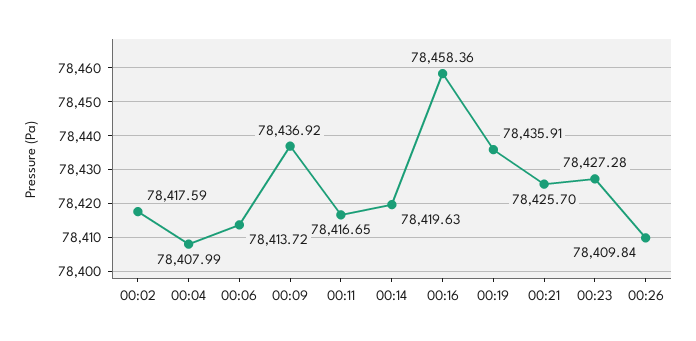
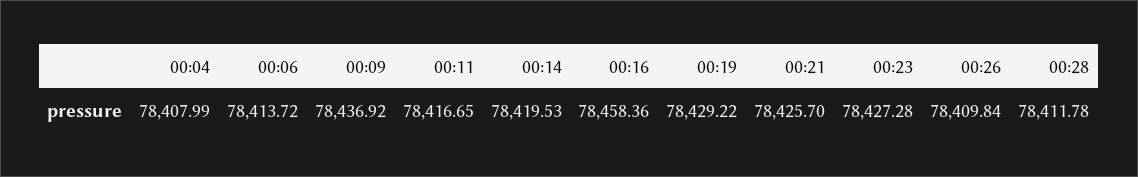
00:02: 78417.59 -> none
00:14: 78419.63 -> 78419.53
00:19: 78435.91 -> 78429.22
00:28: none -> 78411.78

